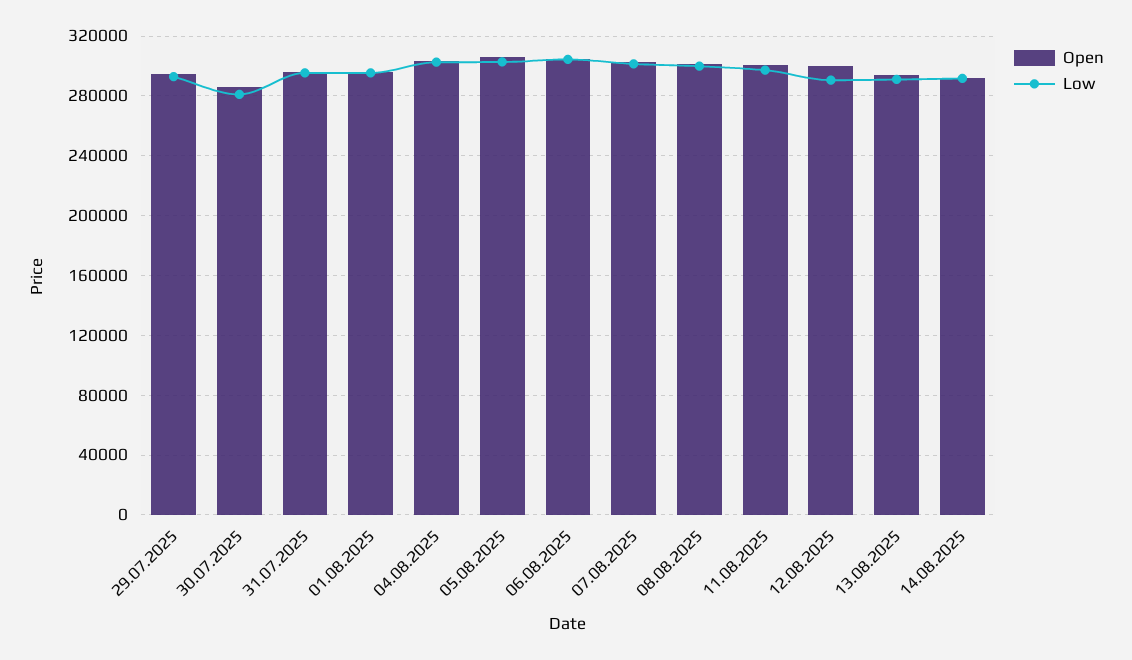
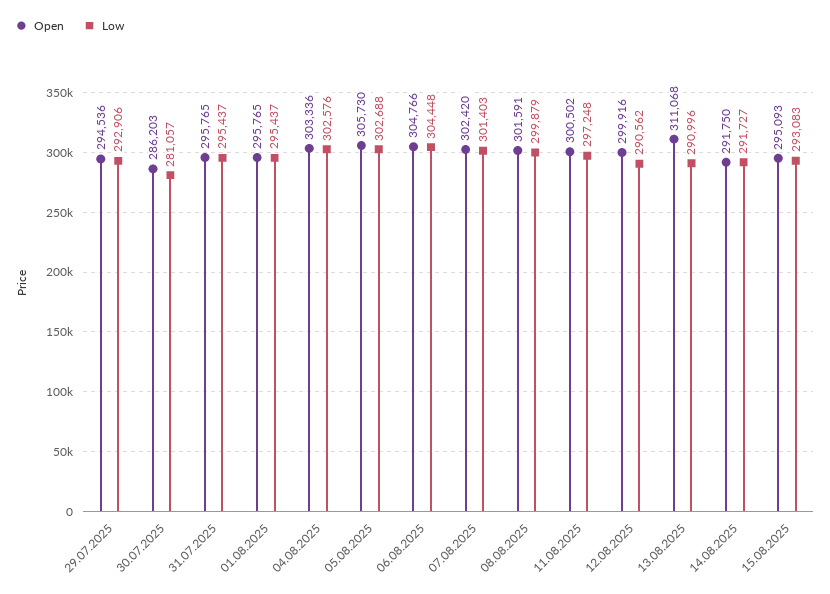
Open, 13.08.2025: 295000 -> 311068
Open, 15.08.2025: none -> 295093
Low, 15.08.2025: none -> 293083

